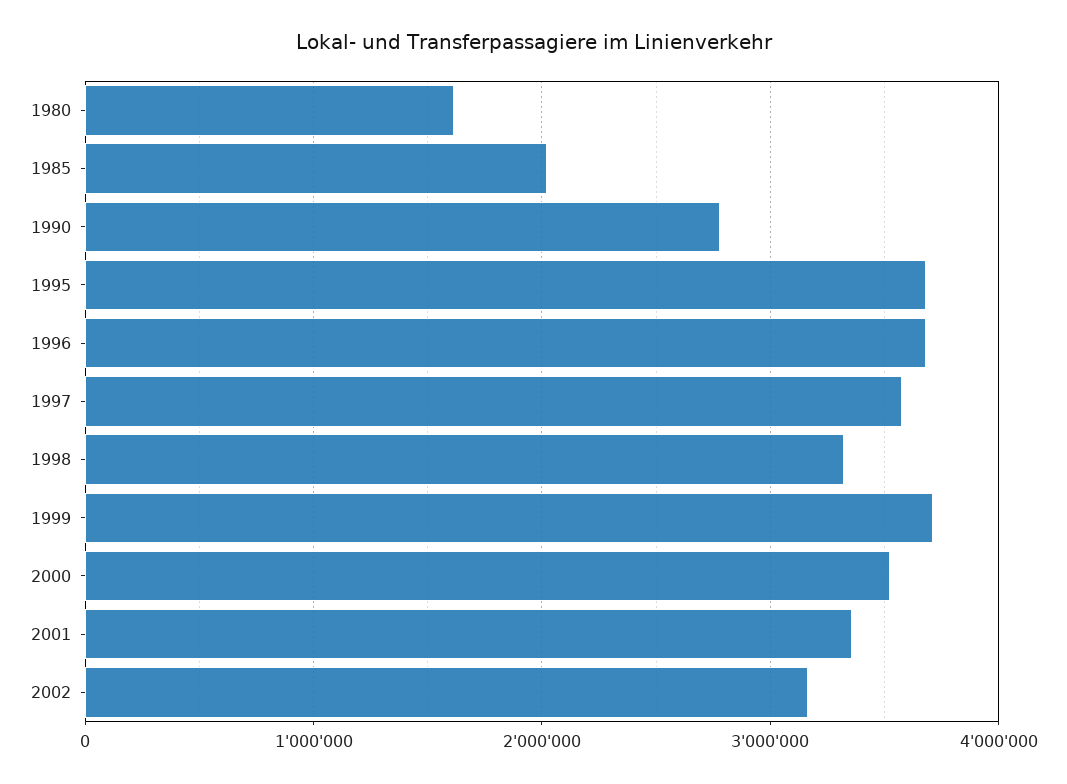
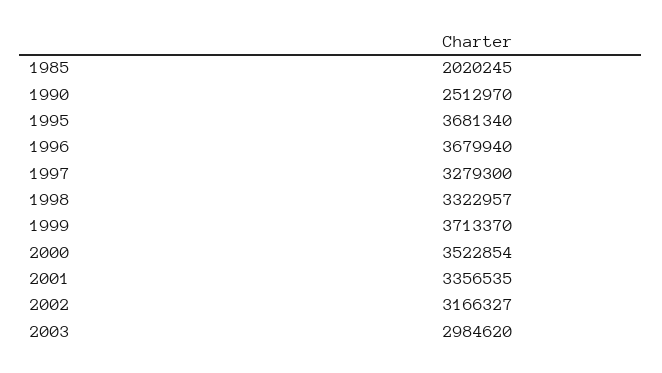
1980: 1600000 -> none
1990: 2800000 -> 2512970
1997: 3600000 -> 3279300
2003: none -> 2984620

